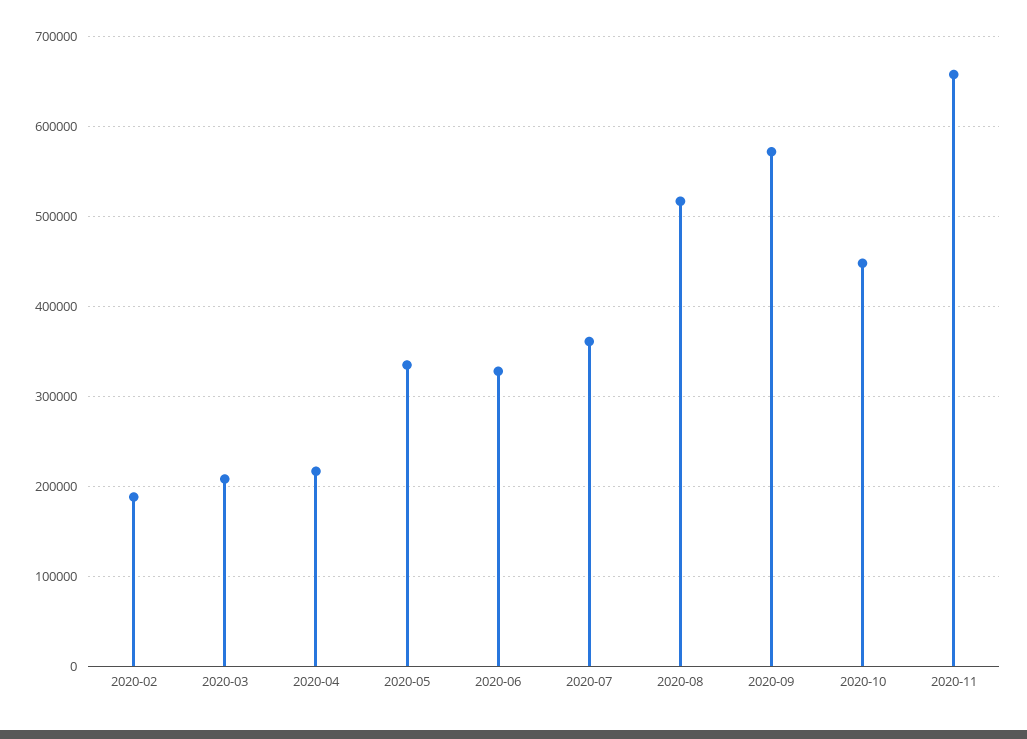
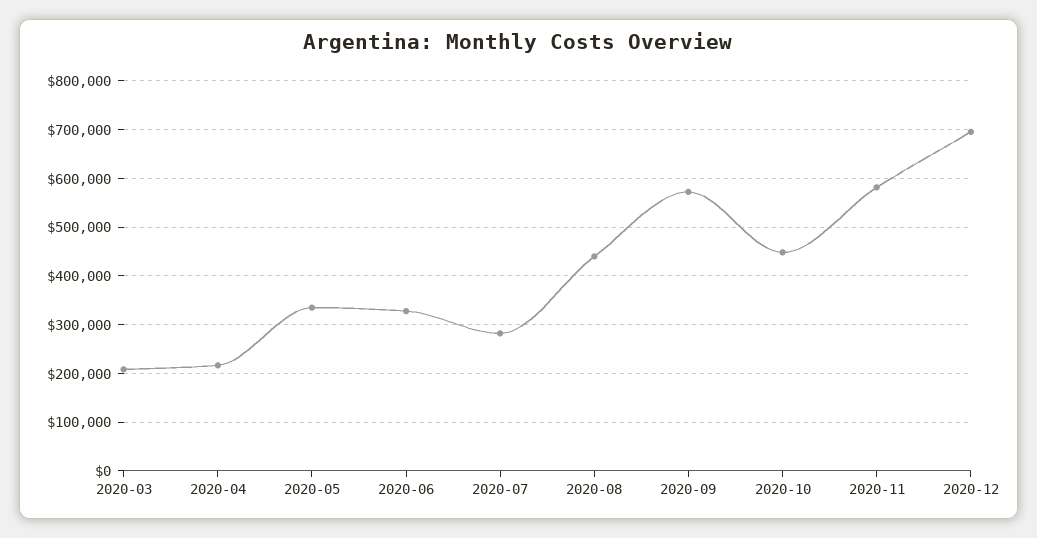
2020-02: 190000 -> none
2020-07: 360000 -> 280000
2020-08: 520000 -> 440000
2020-11: 660000 -> 580000
2020-12: none -> 700000

